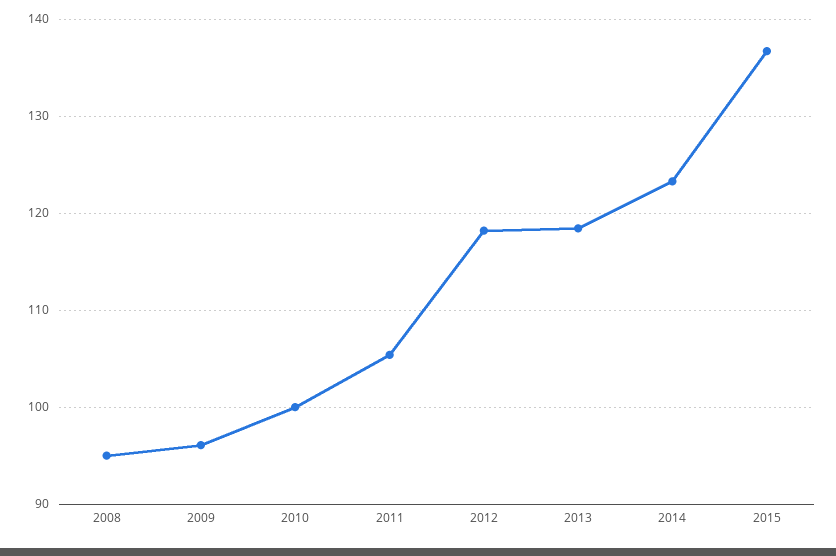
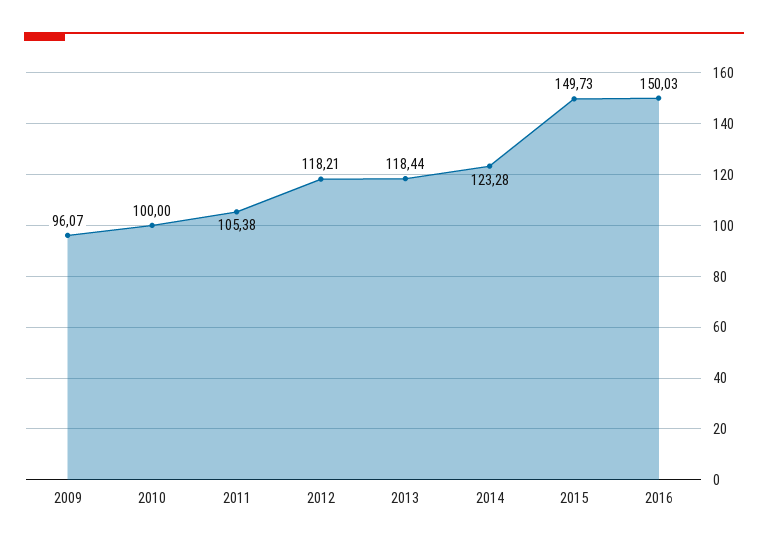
2008: 95 -> none
2015: 137 -> 149.73
2016: none -> 150.03

